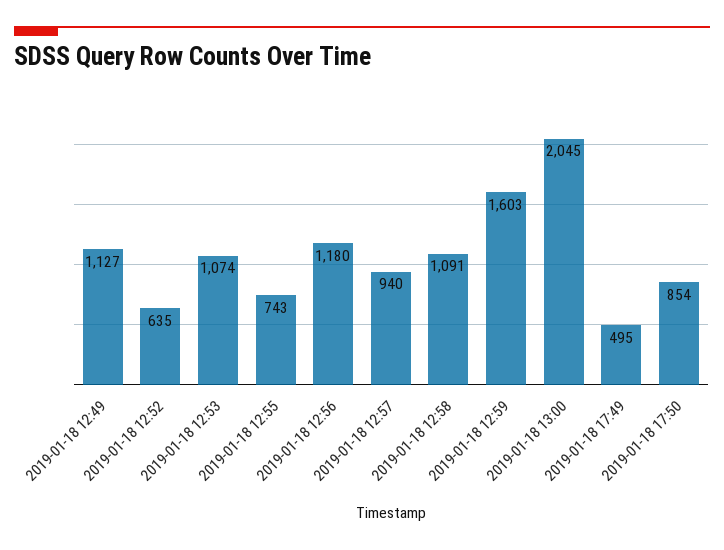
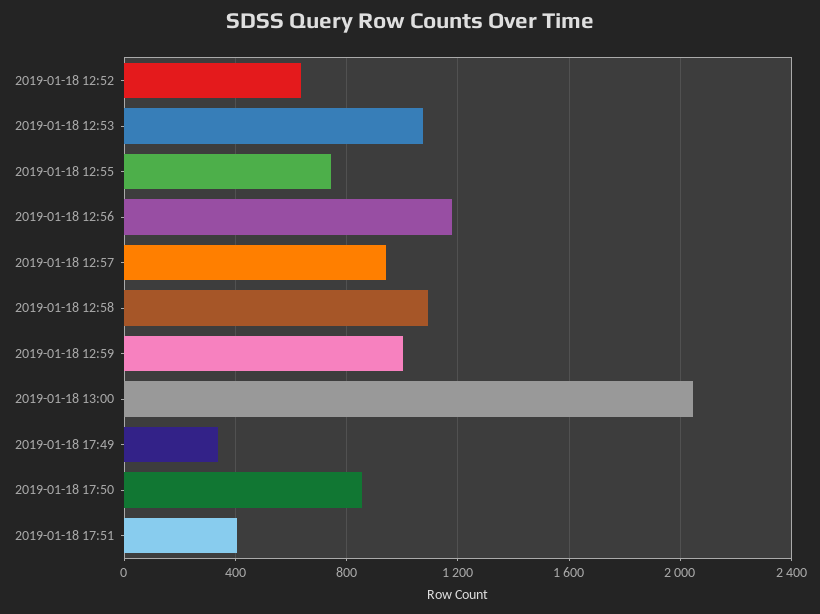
2019-01-18 12:49: 1127 -> none
2019-01-18 12:59: 1603 -> 1000
2019-01-18 17:49: 495 -> 350
2019-01-18 17:51: none -> 400

